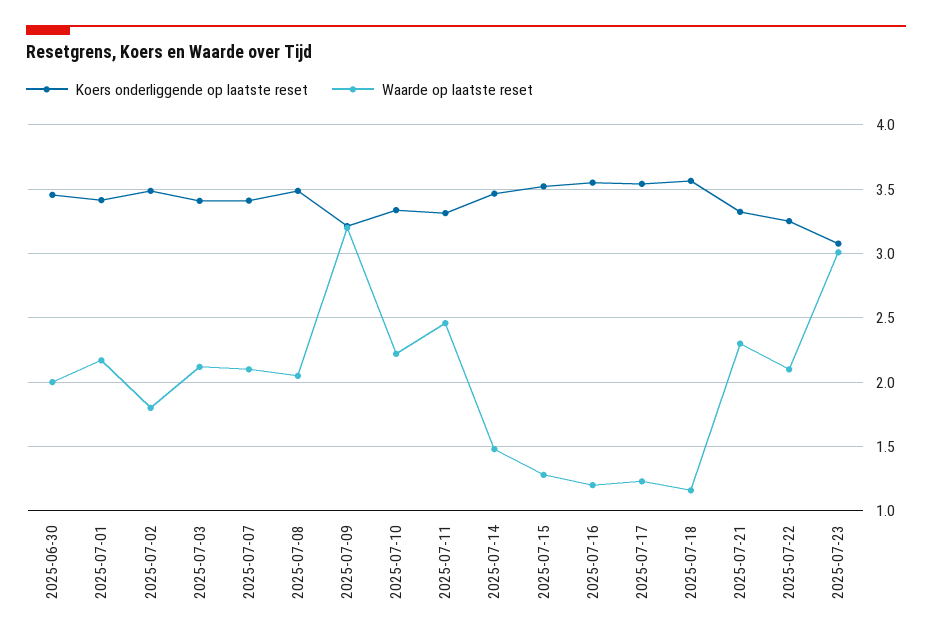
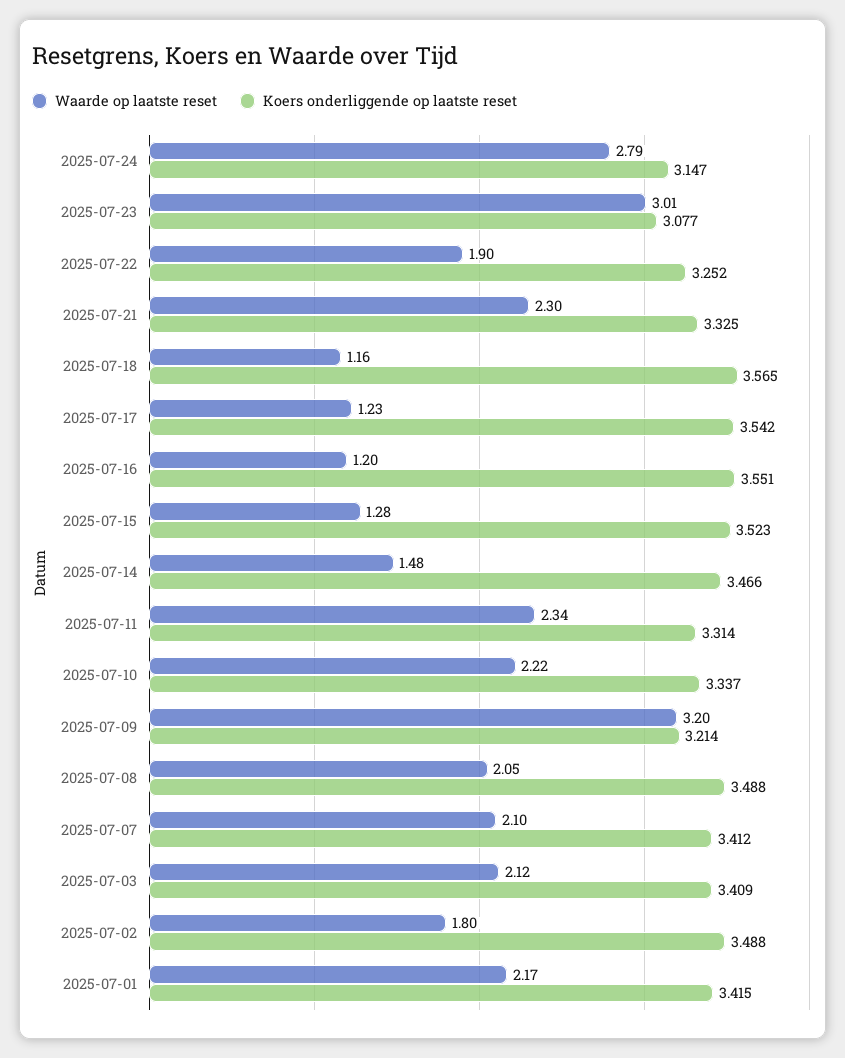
Koers onderliggende op laatste reset, 2025-06-30: 3.45 -> none
Waarde op laatste reset, 2025-06-30: 2 -> none
Waarde op laatste reset, 2025-07-11: 2.45 -> 2.34
Waarde op laatste reset, 2025-07-22: 2.1 -> 1.9
Waarde op laatste reset, 2025-07-24: none -> 2.79
Koers onderliggende op laatste reset, 2025-07-24: none -> 3.147

